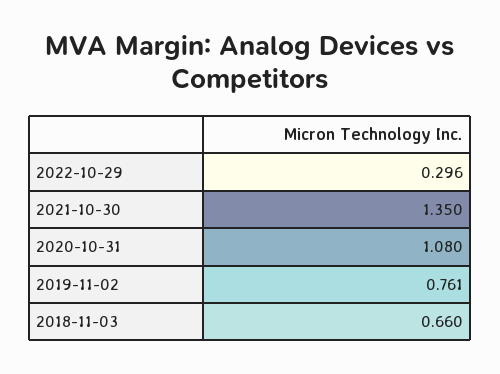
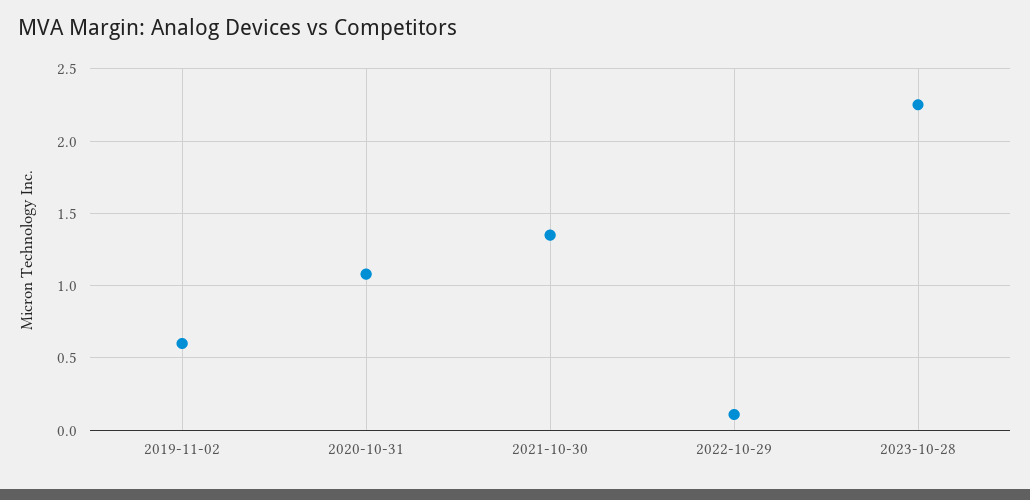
2022-10-29: 0.296 -> 0.1
2019-11-02: 0.761 -> 0.6
2018-11-03: 0.66 -> none
2023-10-28: none -> 2.25

